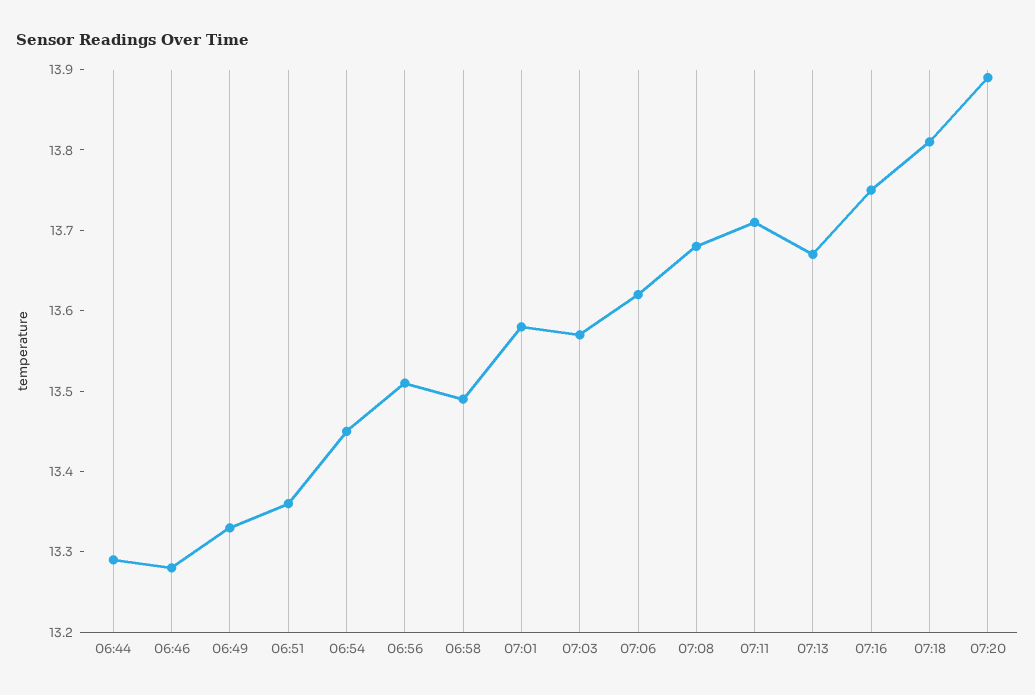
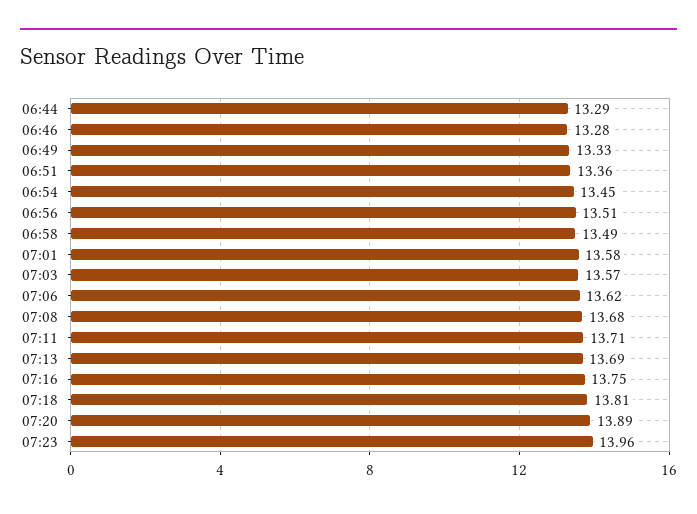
07:13: 13.67 -> 13.69
07:23: none -> 13.96

